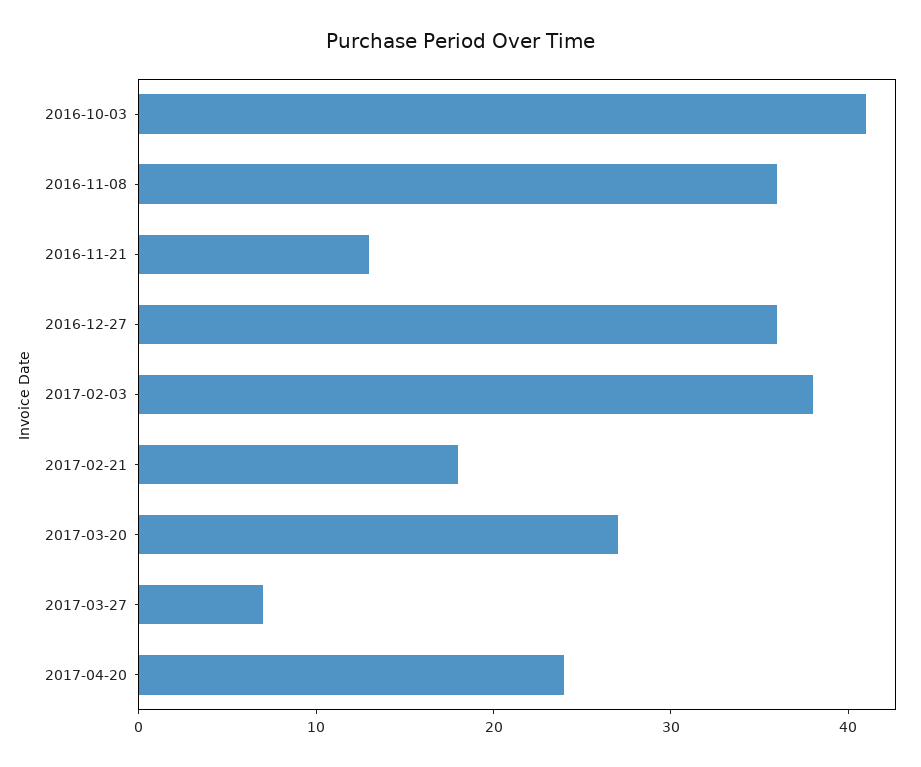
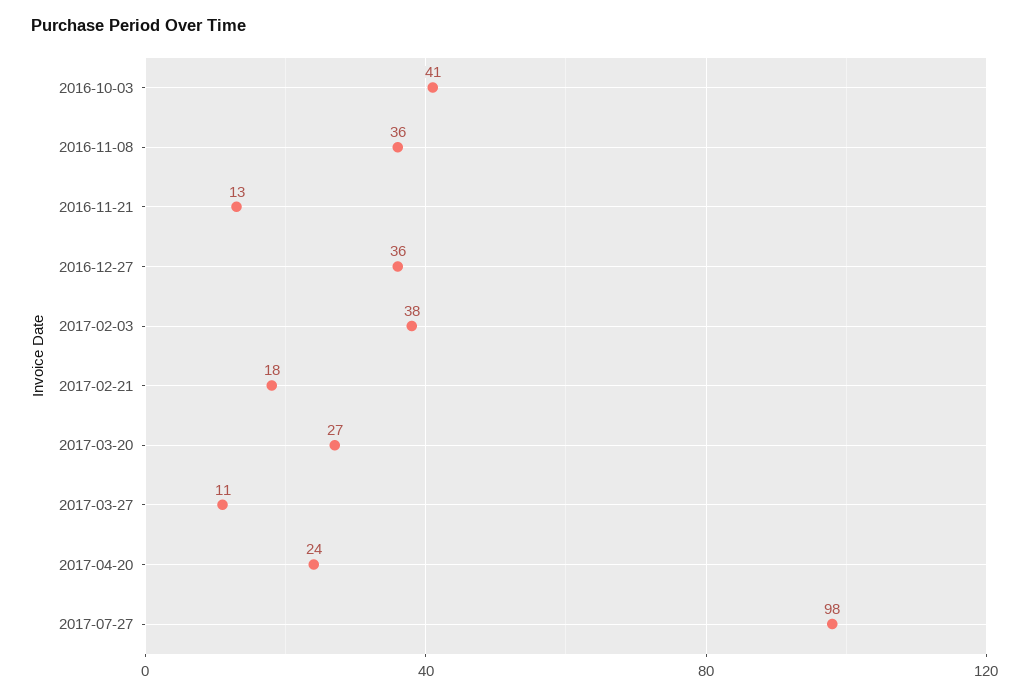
2017-03-27: 7 -> 11
2017-07-27: none -> 98

